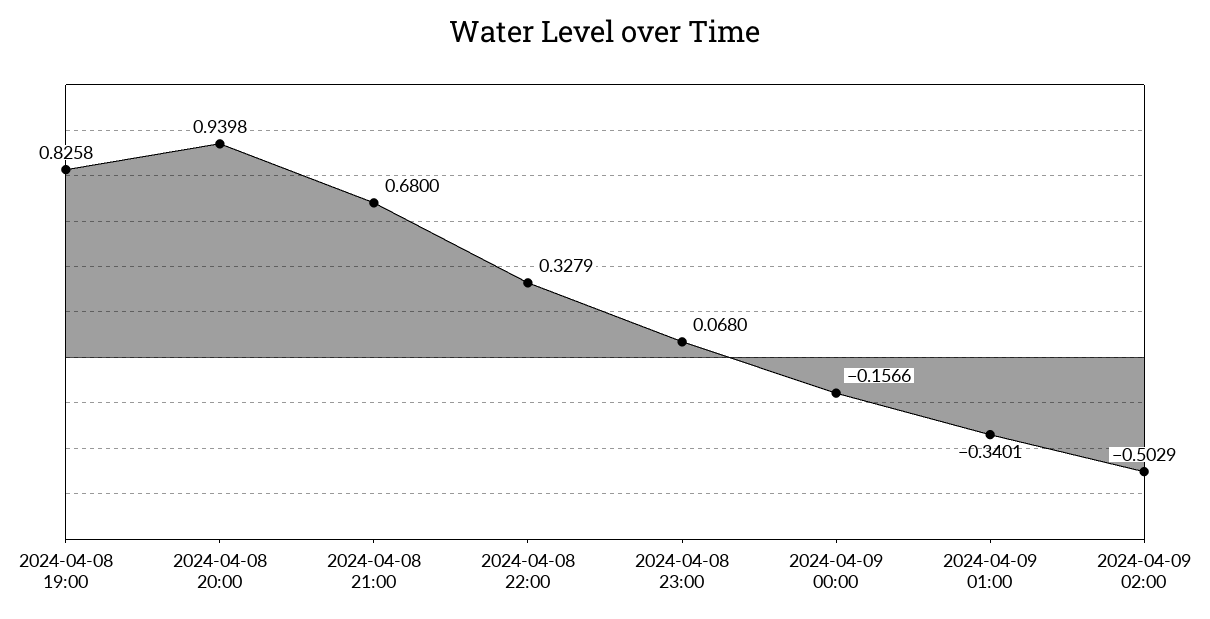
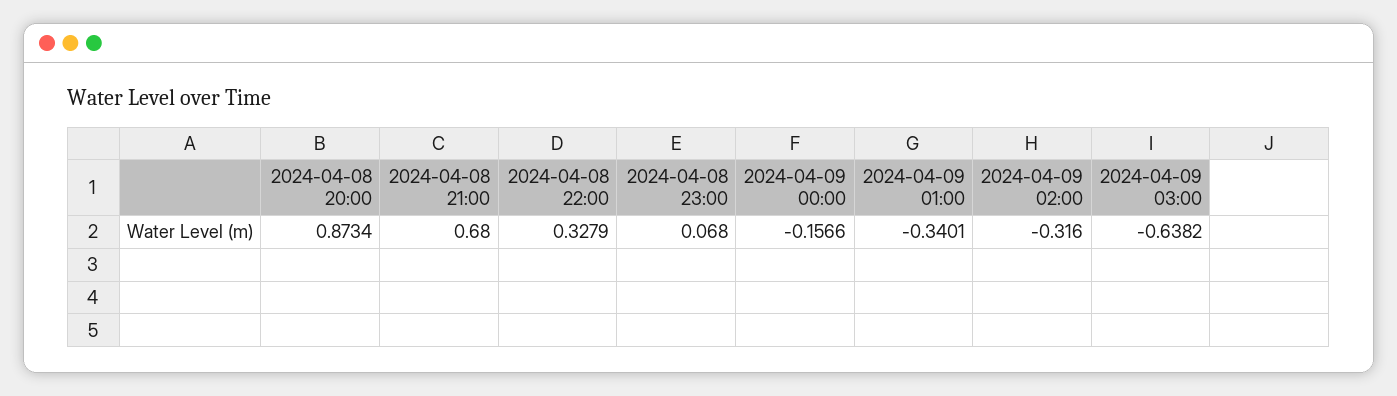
2024-04-08 19:00: 0.8258 -> none
2024-04-08 20:00: 0.9398 -> 0.8734
2024-04-09 02:00: -0.5029 -> -0.316
2024-04-09 03:00: none -> -0.6382

